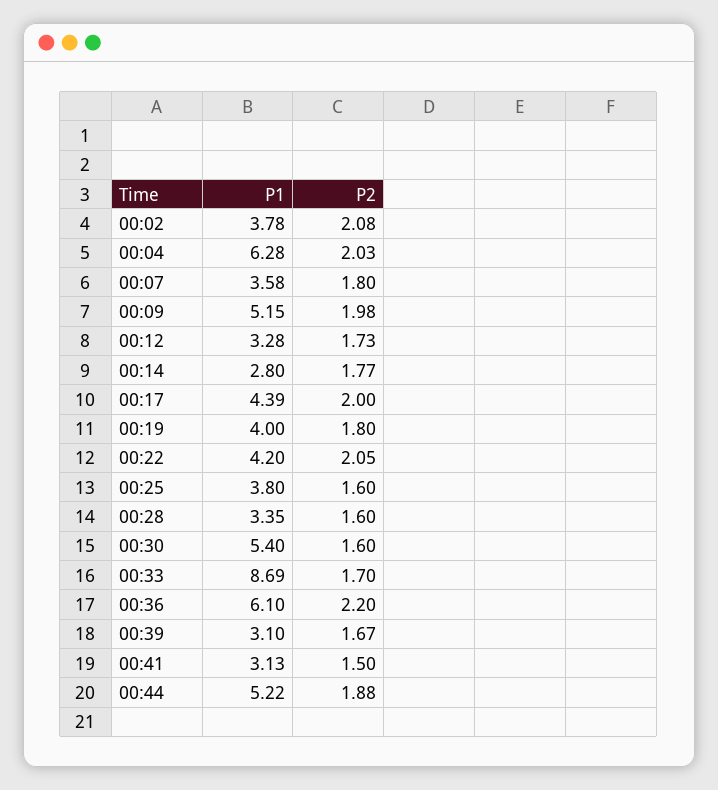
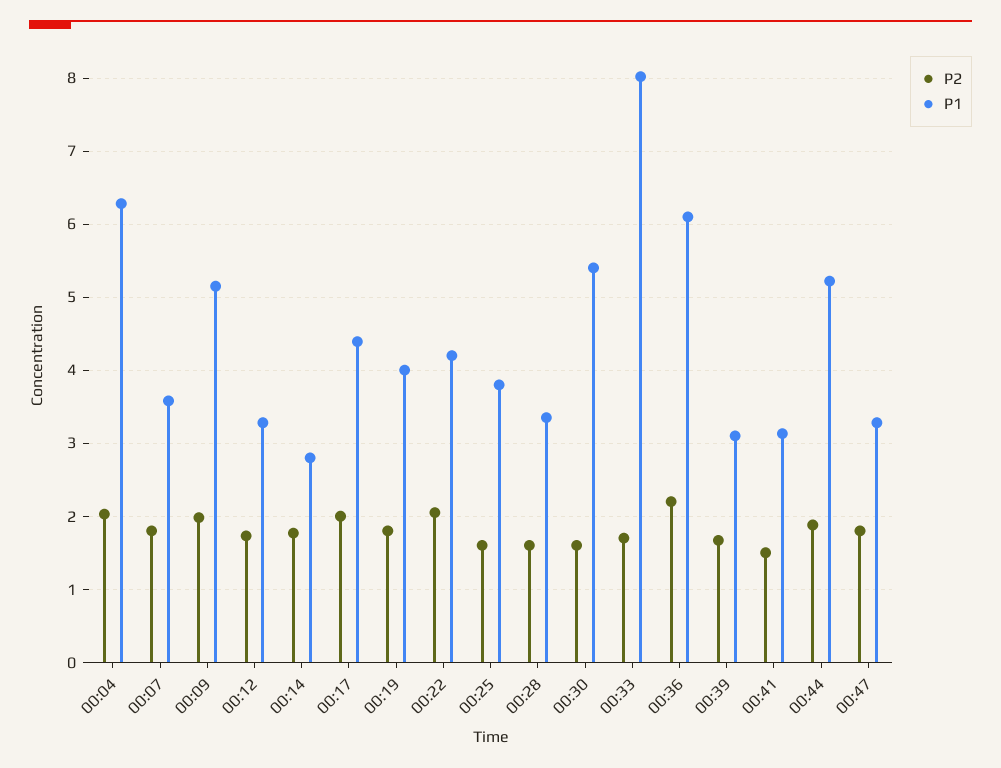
P1, 00:02: 3.78 -> none
P2, 00:02: 2.08 -> none
P1, 00:33: 8.69 -> 8
P2, 00:47: none -> 1.8
P1, 00:47: none -> 3.3

